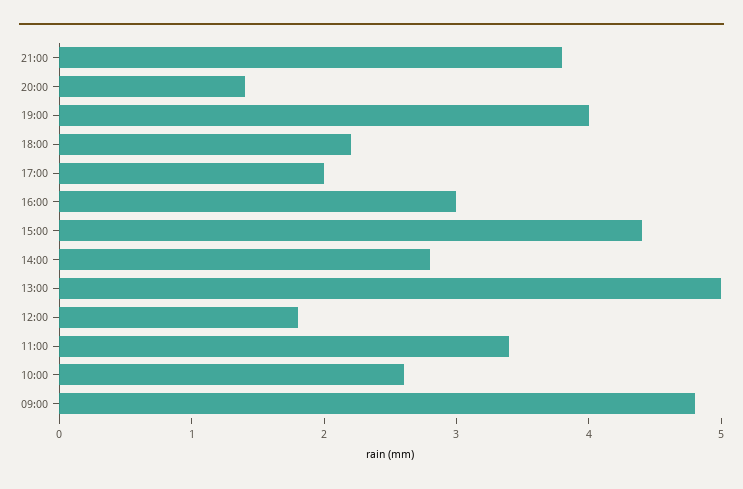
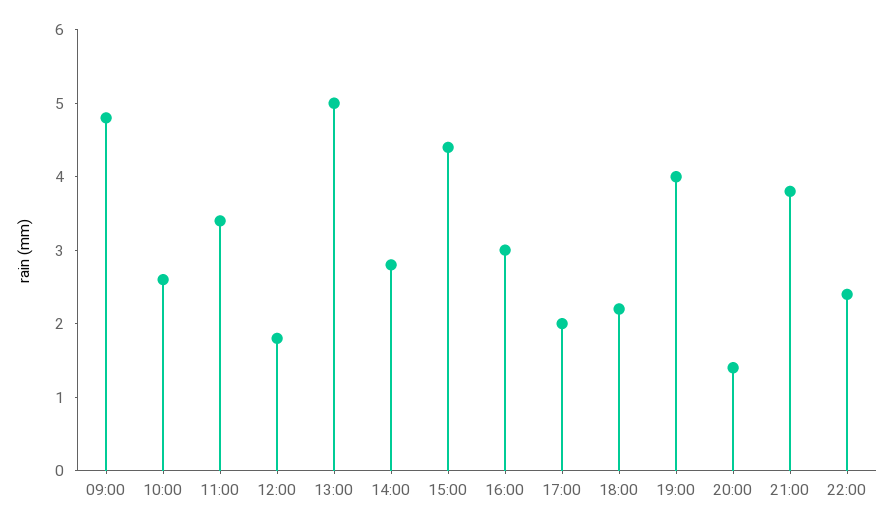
22:00: none -> 2.5

